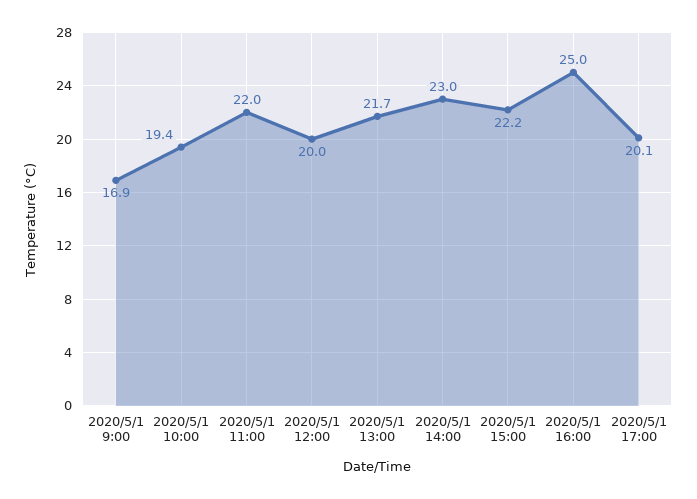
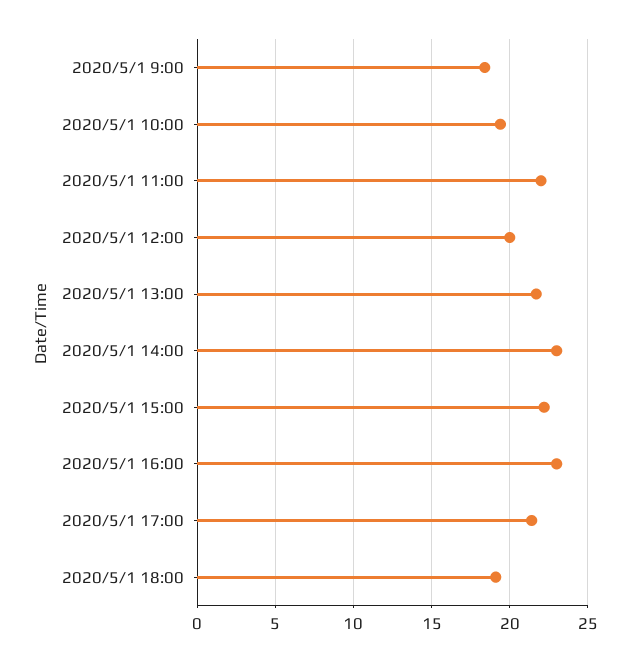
2020/5/1 9:00: 16.9 -> 18.5
2020/5/1 16:00: 25 -> 23
2020/5/1 17:00: 20.1 -> 21.5
2020/5/1 18:00: none -> 19

